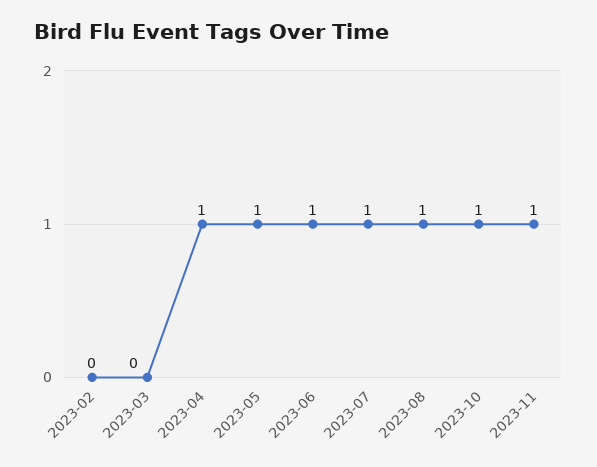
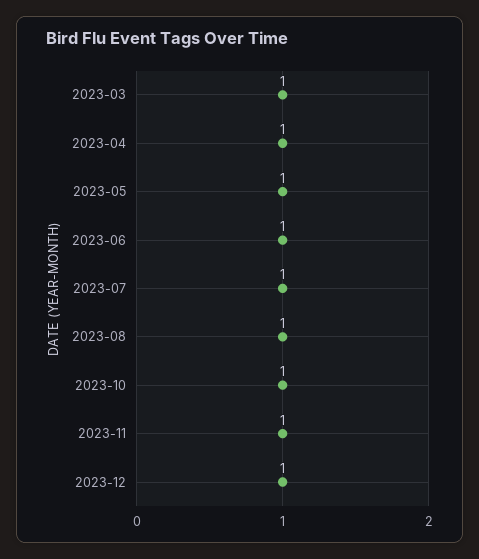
2023-02: 0 -> none
2023-03: 0 -> 1
2023-12: none -> 1

